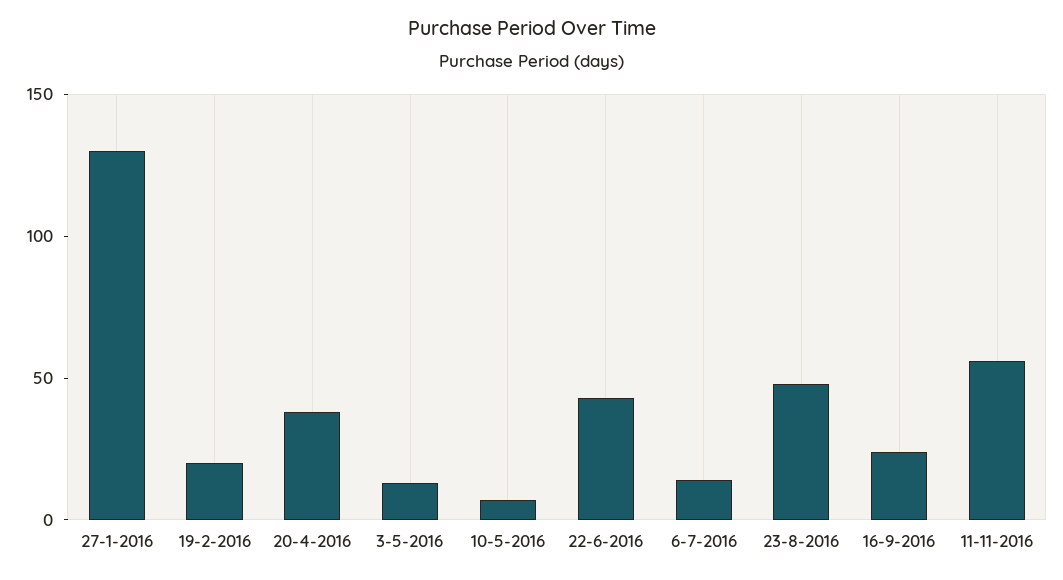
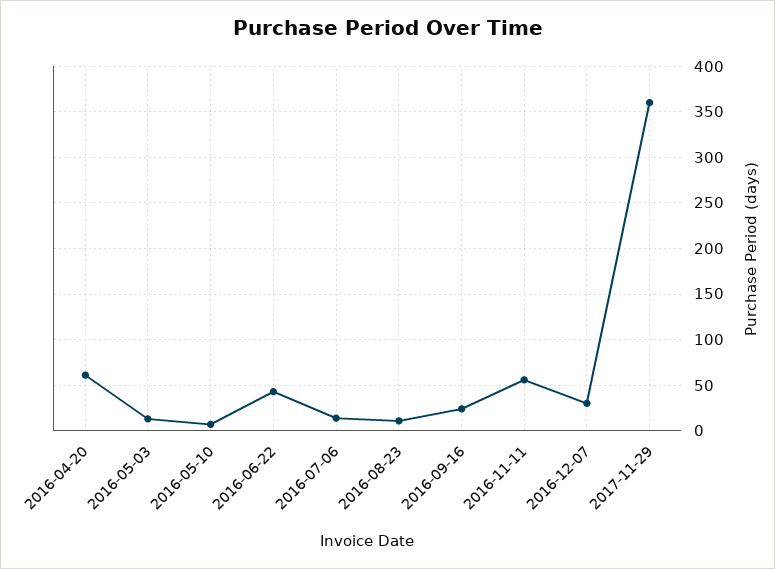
27-1-2016: 130 -> none
19-2-2016: 20 -> none
20-4-2016: 40 -> 60
23-8-2016: 50 -> 10
2016-12-07: none -> 30
2017-11-29: none -> 360

